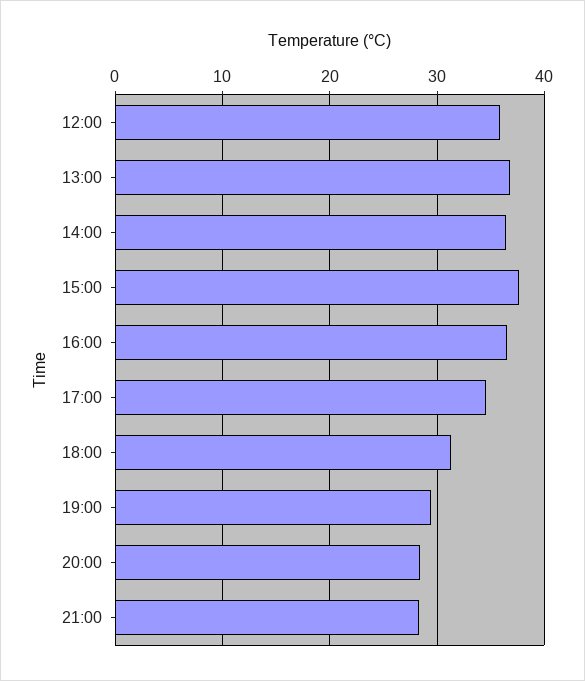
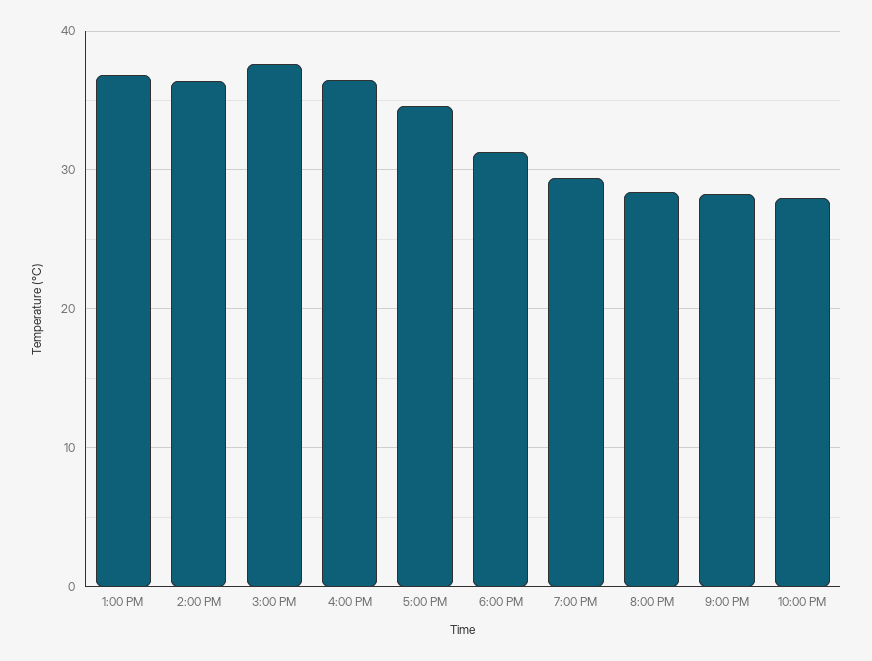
12:00: 36 -> none
10:00 PM: none -> 28

